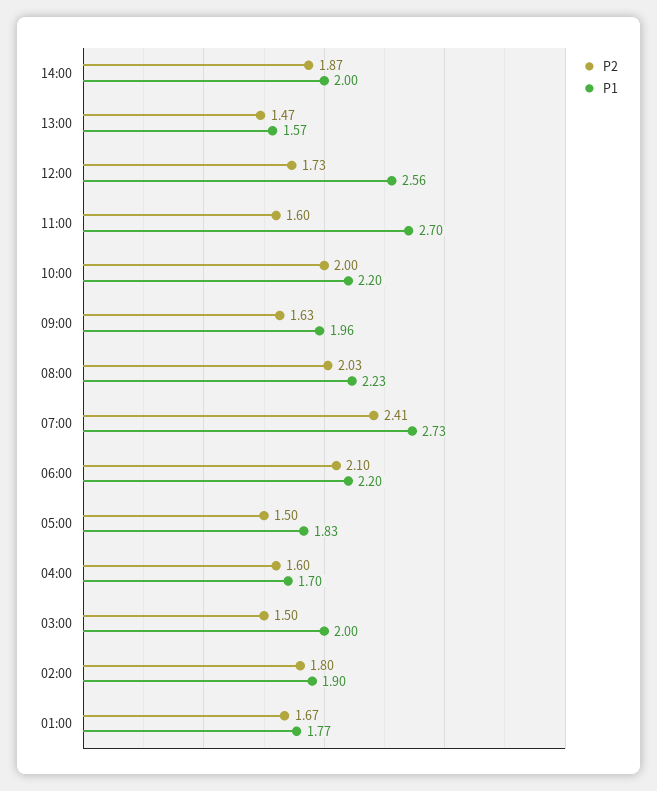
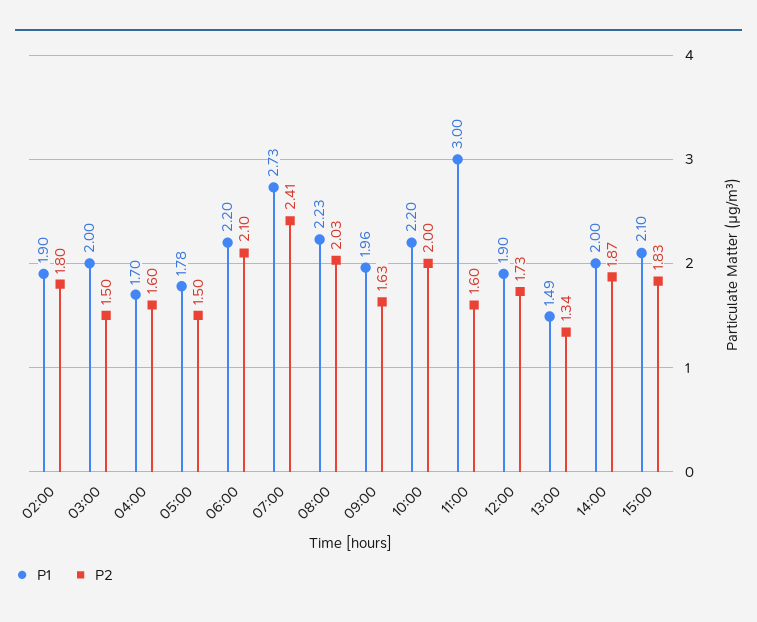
P2, 13:00: 1.47 -> 1.34
P1, 13:00: 1.57 -> 1.49
P1, 12:00: 2.56 -> 1.9
P1, 11:00: 2.7 -> 3
P1, 05:00: 1.83 -> 1.78
P2, 01:00: 1.67 -> none
P1, 01:00: 1.77 -> none
P1, 15:00: none -> 2.1
P2, 15:00: none -> 1.83

